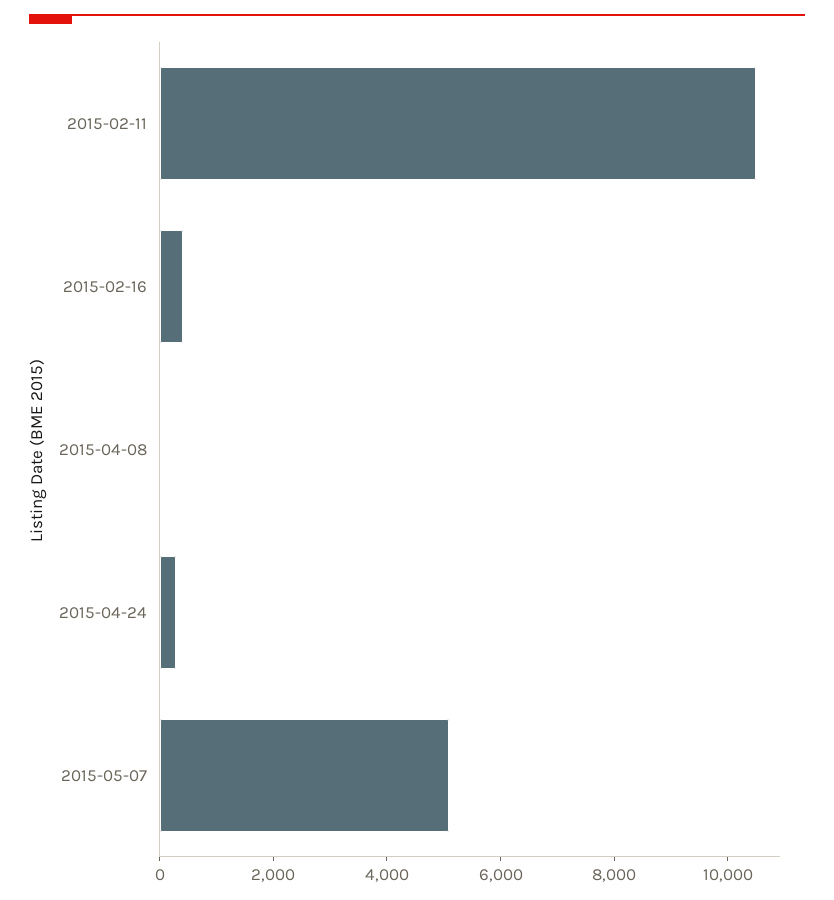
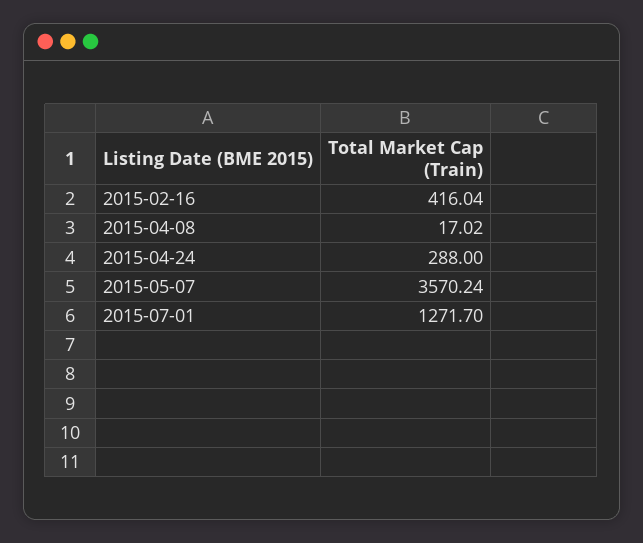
2015-02-11: 10500 -> none
2015-05-07: 5000 -> 3570.24
2015-07-01: none -> 1271.7

